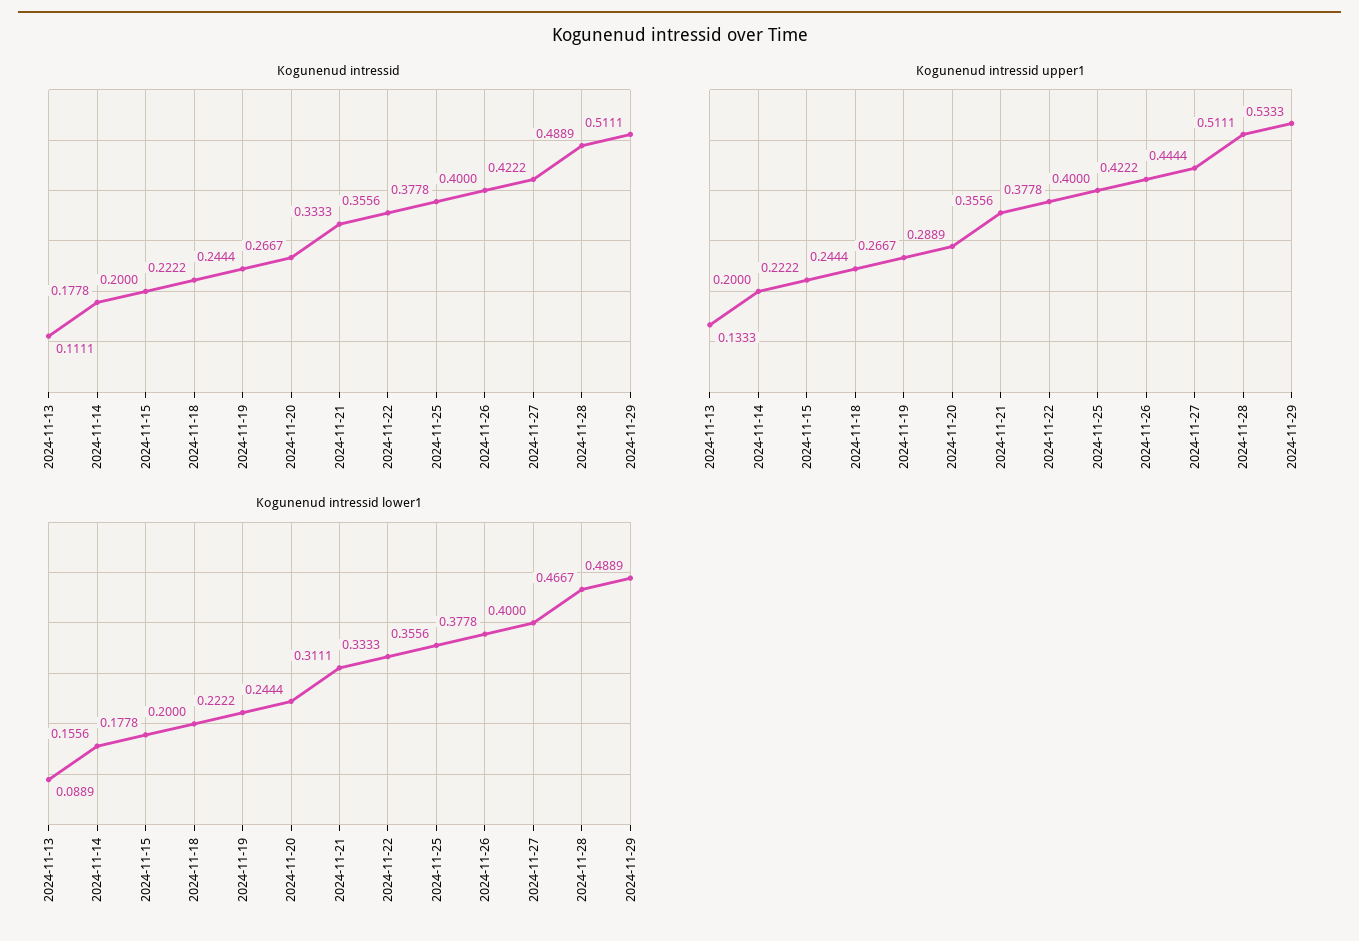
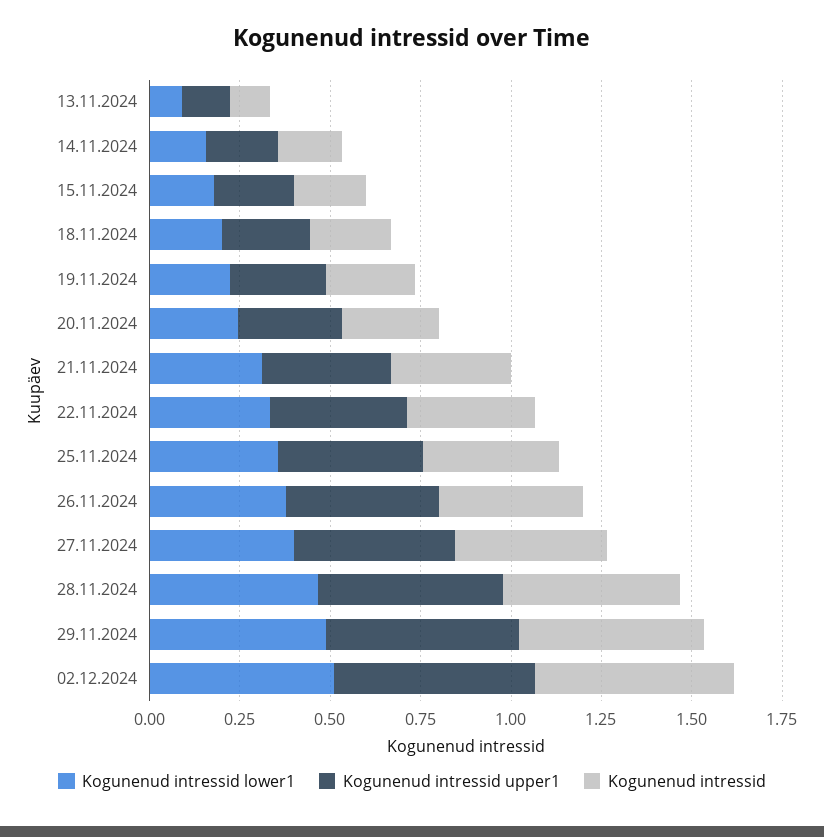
Kogunenud intressid lower1, 02.12.2024: none -> 0.5
Kogunenud intressid upper1, 02.12.2024: none -> 0.55
Kogunenud intressid, 02.12.2024: none -> 0.55

